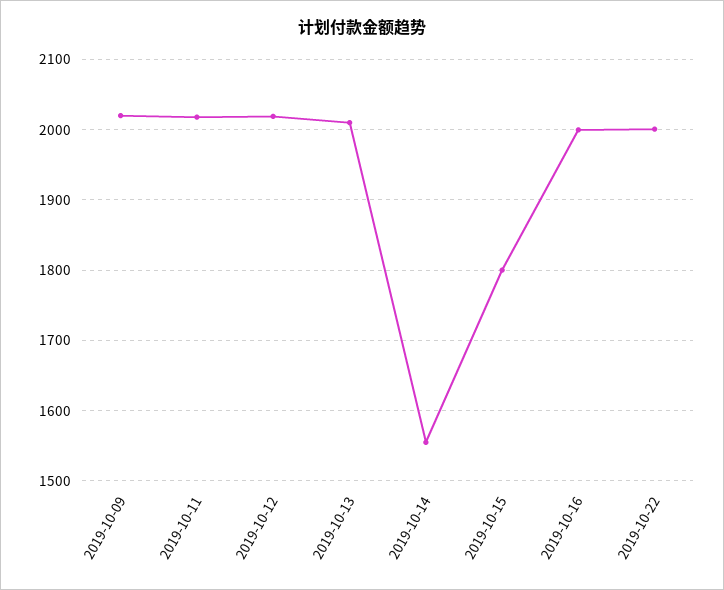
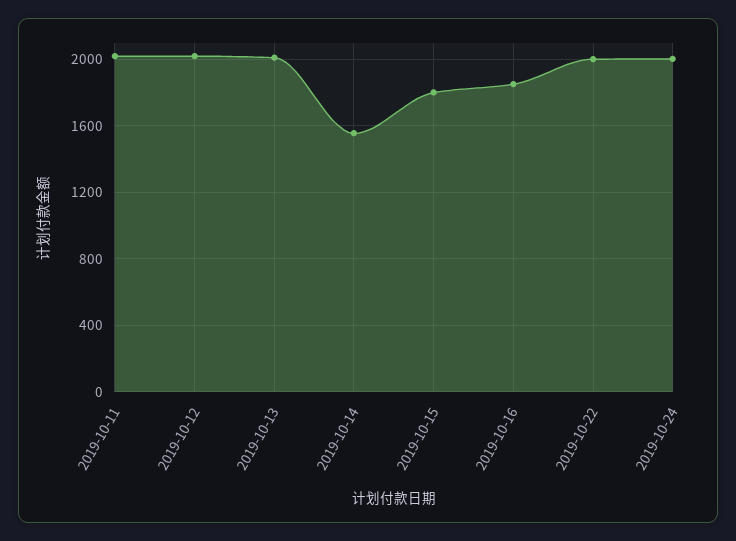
2019-10-09: 2020 -> none
2019-10-16: 2000 -> 1850
2019-10-24: none -> 2000

